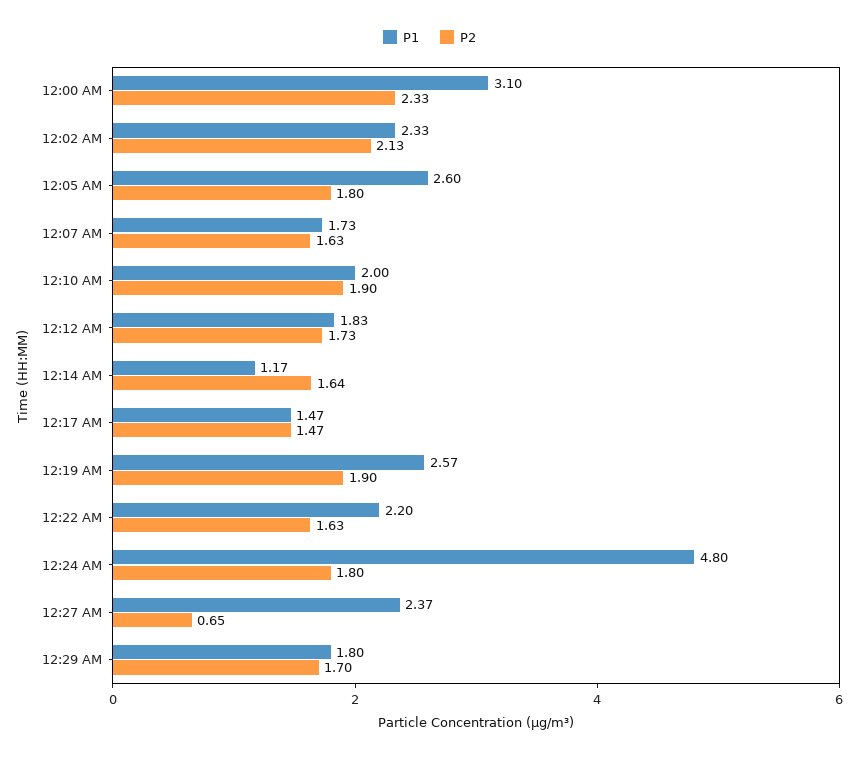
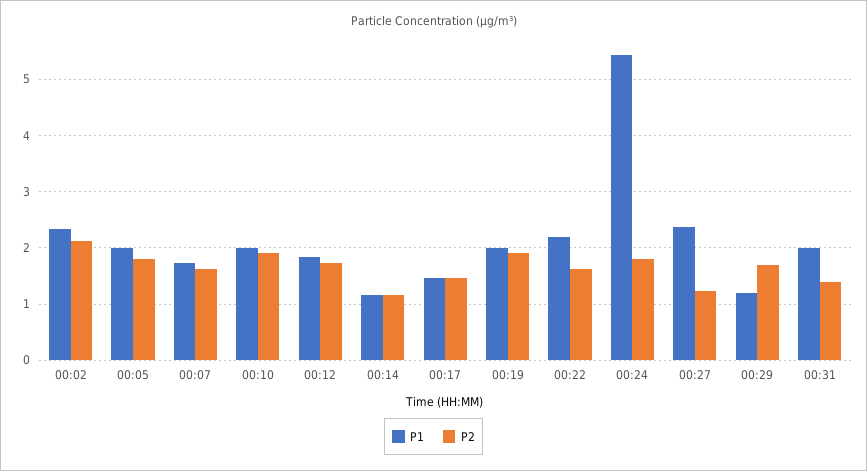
P1, 12:00 AM: 3.1 -> none
P2, 12:00 AM: 2.33 -> none
P1, 12:05 AM: 2.6 -> 2
P2, 12:14 AM: 1.64 -> 1.2
P1, 12:19 AM: 2.57 -> 2
P1, 12:24 AM: 4.8 -> 5.4
P2, 12:27 AM: 0.65 -> 1.2
P1, 12:29 AM: 1.8 -> 1.2
P1, 00:31: none -> 2
P2, 00:31: none -> 1.4

